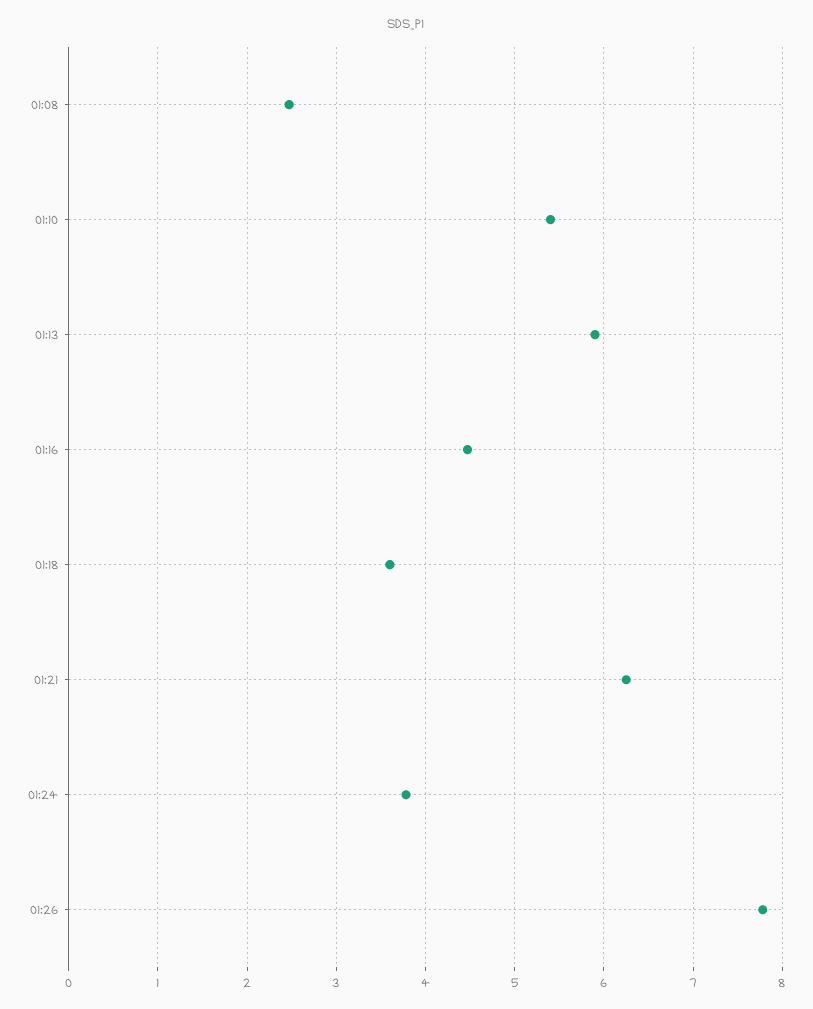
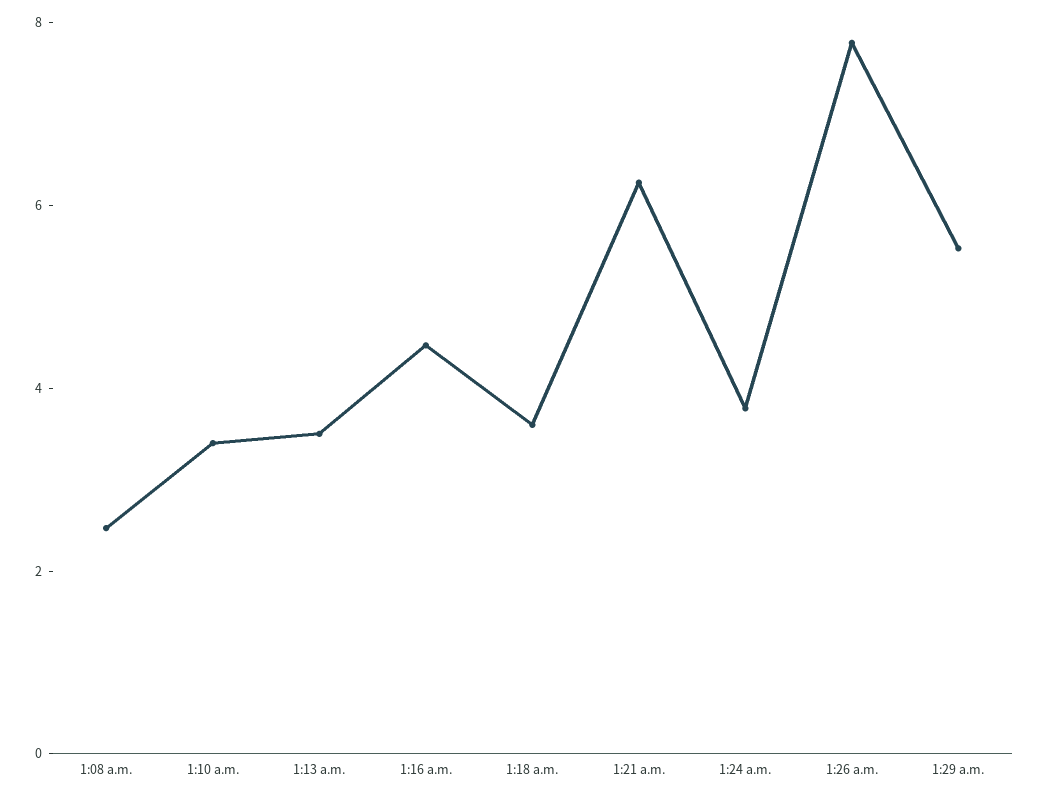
01:10: 5.4 -> 3.5
01:13: 5.9 -> 3.5
1:29 a.m.: none -> 5.5

